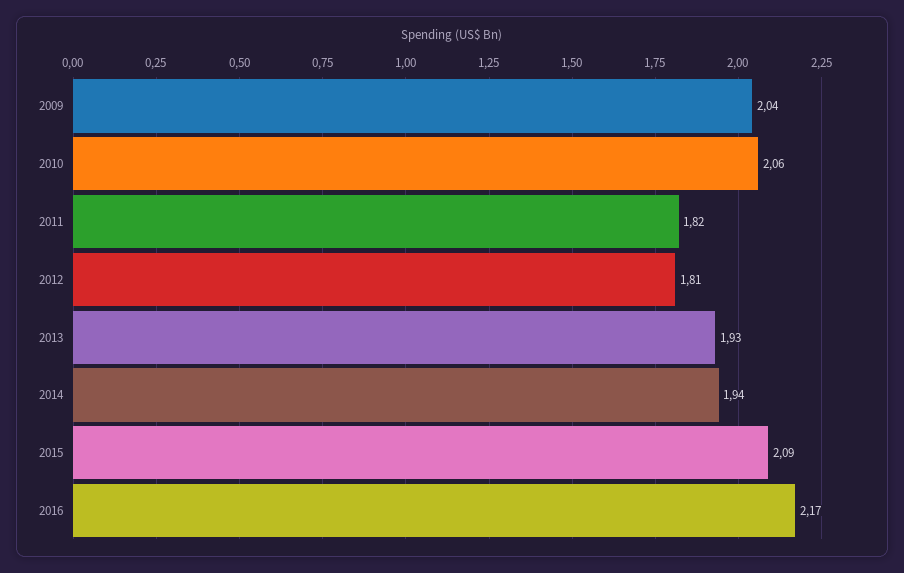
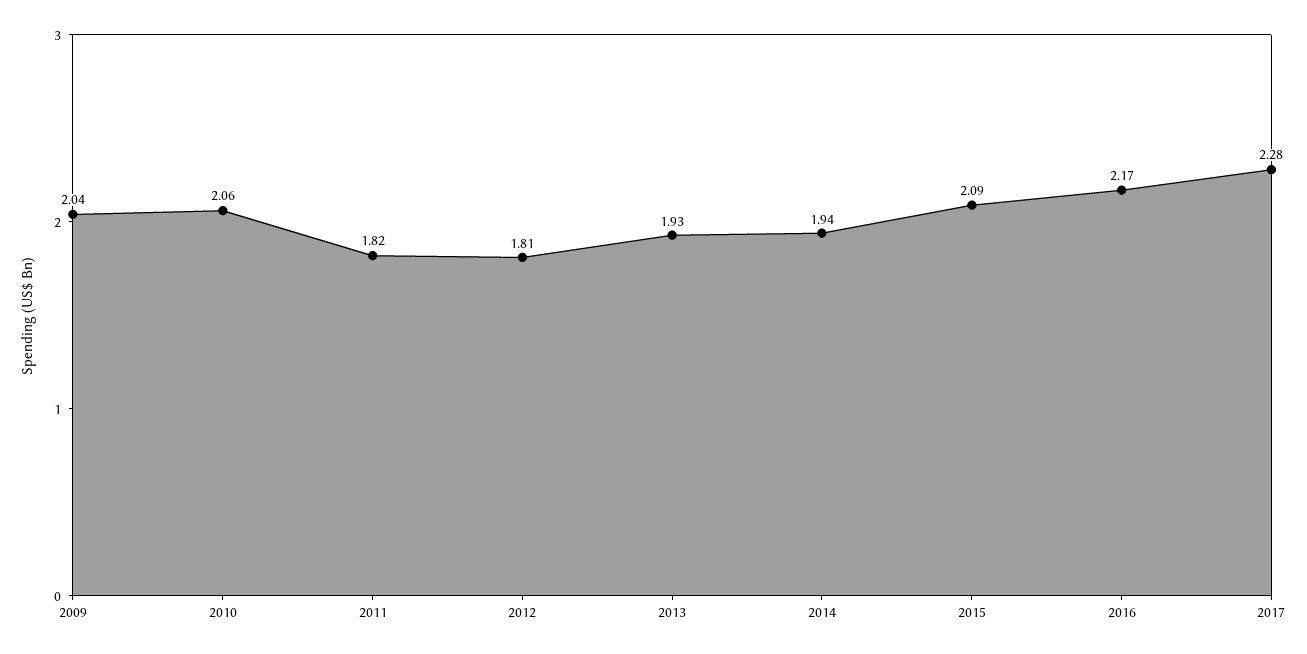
2017: none -> 2.28

